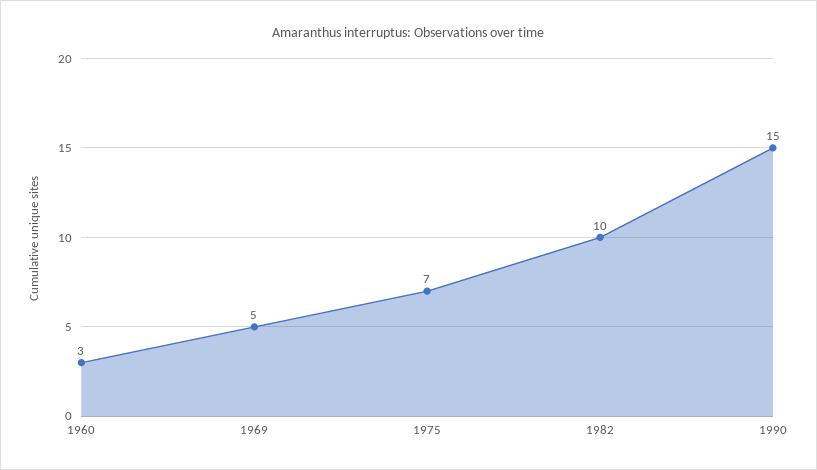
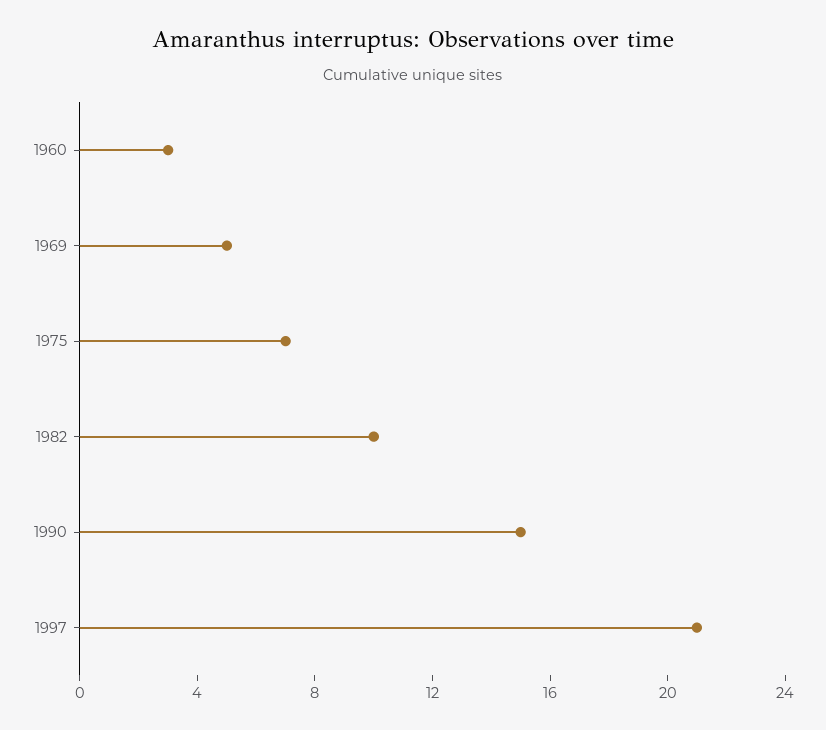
1997: none -> 21

